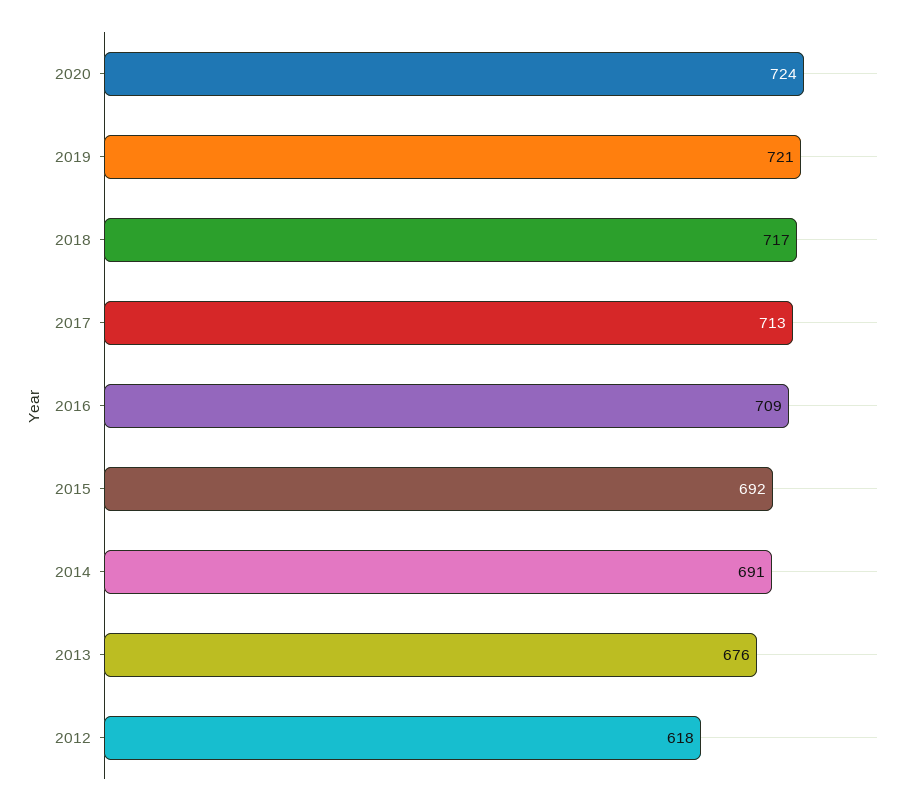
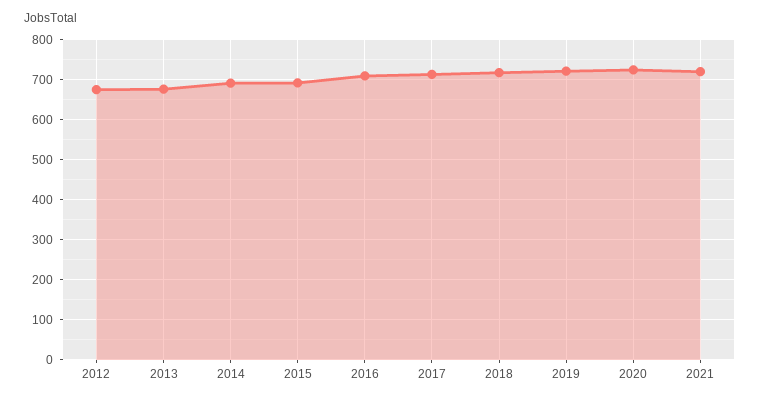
2012: 618 -> 680
2021: none -> 720

